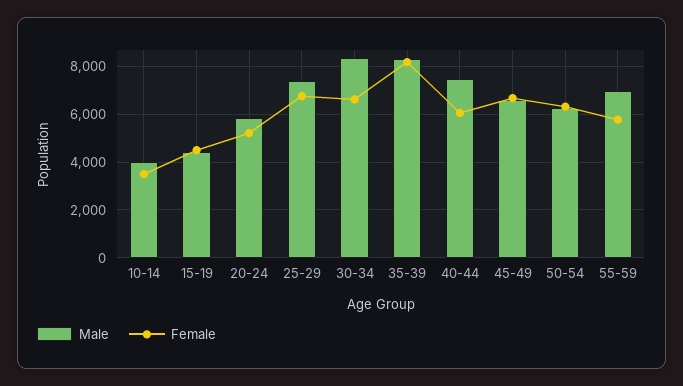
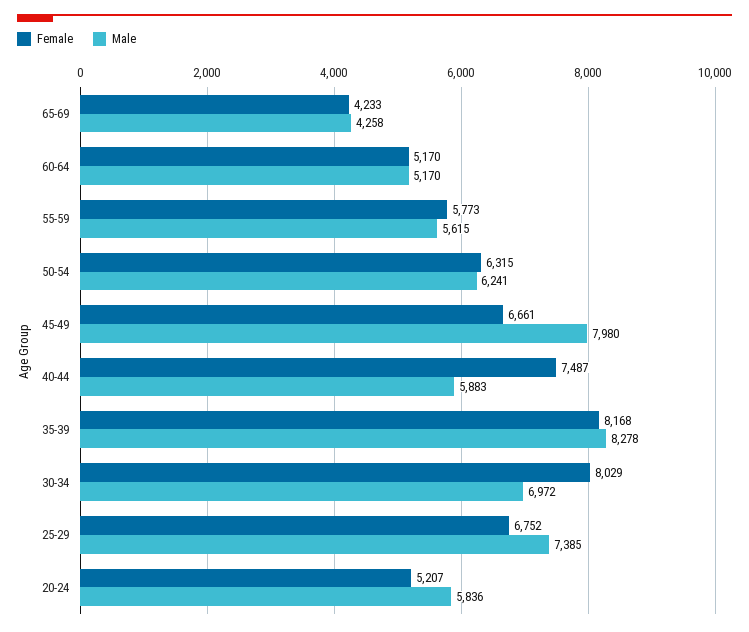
Male, 10-14: 4000 -> none
Female, 10-14: 3500 -> none
Male, 15-19: 4500 -> none
Female, 15-19: 4500 -> none
Male, 30-34: 8500 -> 6972
Female, 30-34: 6500 -> 8029
Male, 40-44: 7500 -> 5883
Female, 40-44: 6000 -> 7487
Male, 45-49: 6500 -> 7980
Male, 55-59: 7000 -> 5615
Female, 65-69: none -> 4233
Male, 65-69: none -> 4258
Female, 60-64: none -> 5170
Male, 60-64: none -> 5170

